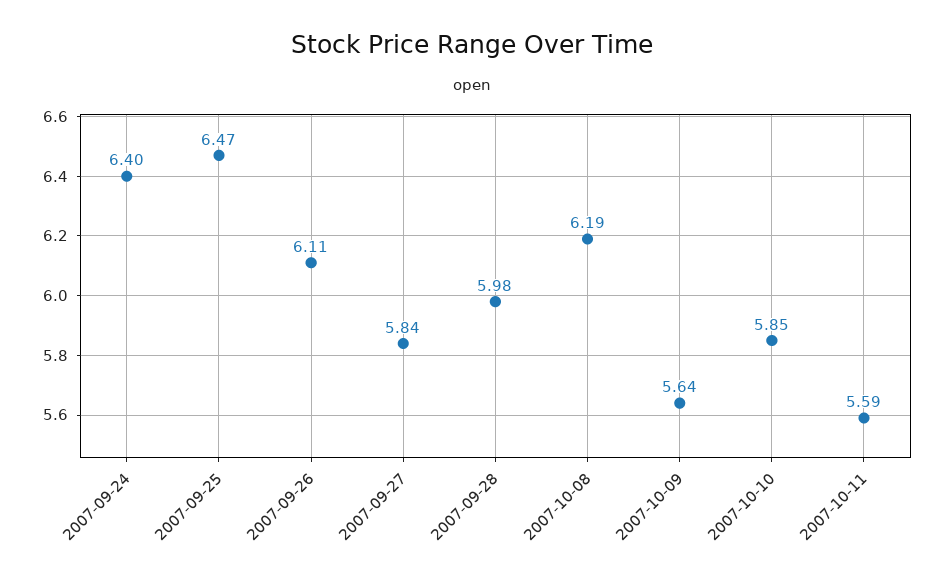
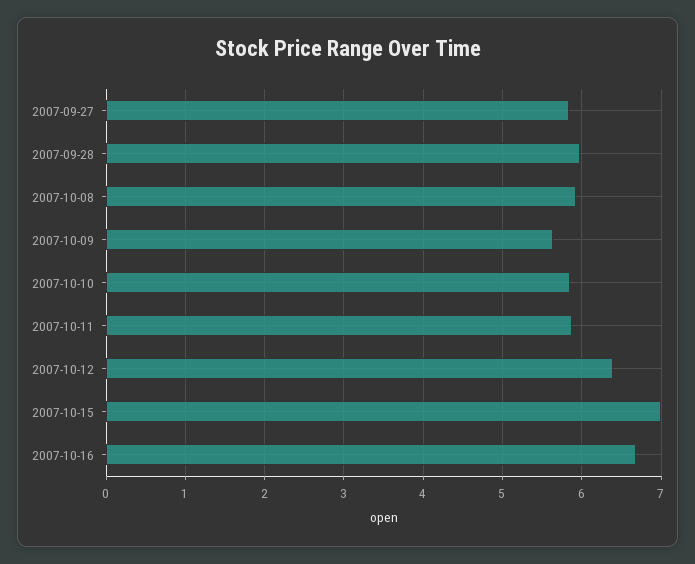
2007-09-24: 6.4 -> none
2007-09-25: 6.47 -> none
2007-09-26: 6.11 -> none
2007-10-08: 6.19 -> 5.9
2007-10-11: 5.59 -> 5.9
2007-10-12: none -> 6.4
2007-10-15: none -> 7
2007-10-16: none -> 6.7

